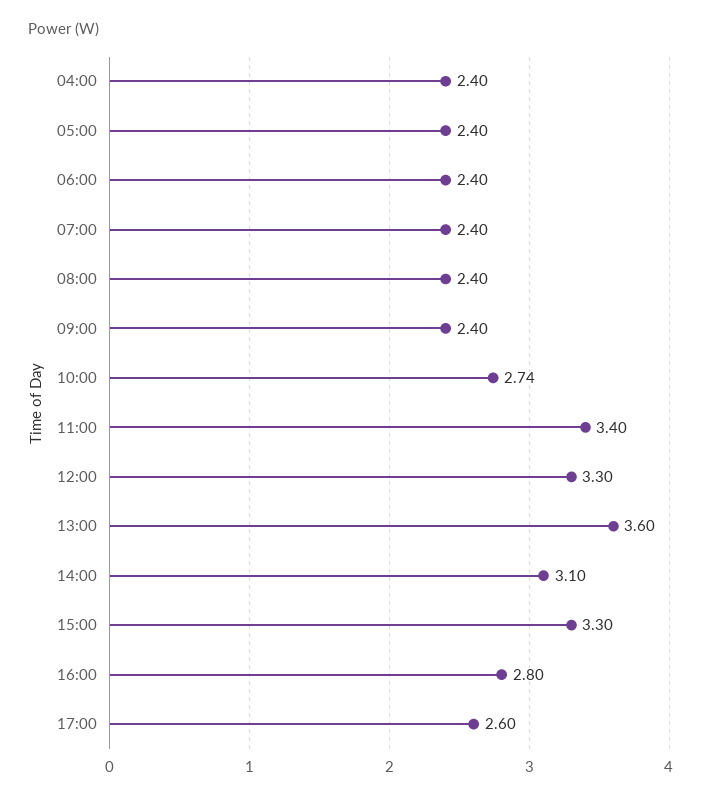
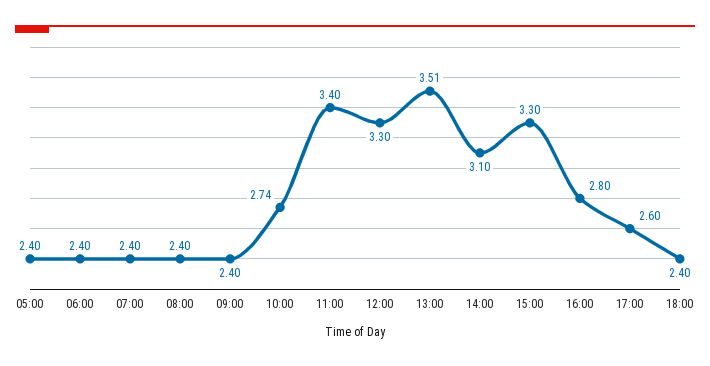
04:00: 2.4 -> none
13:00: 3.6 -> 3.51
18:00: none -> 2.4

